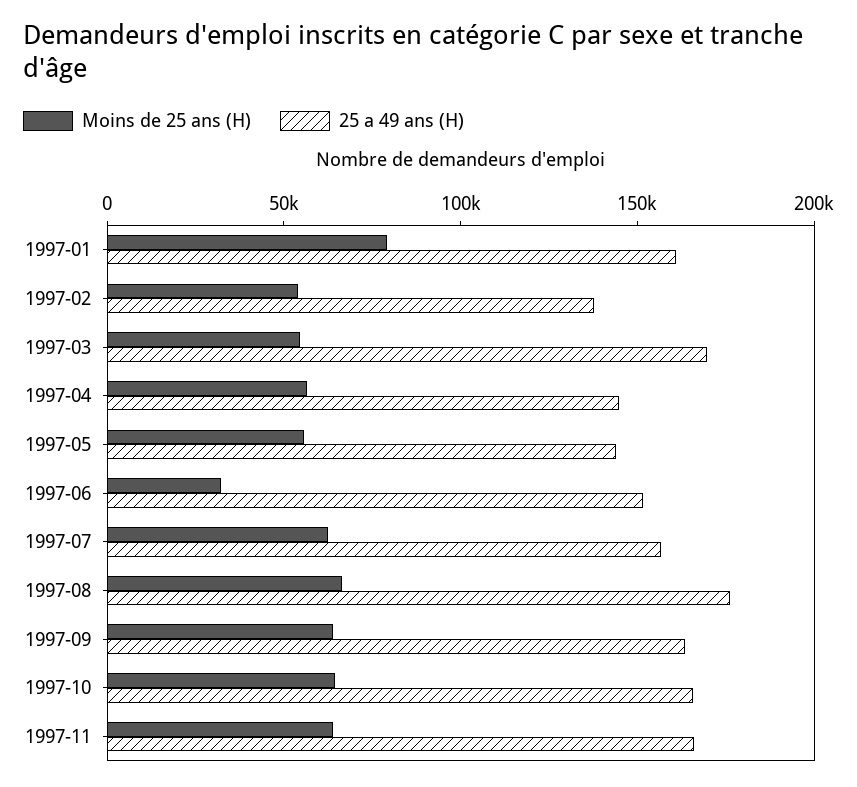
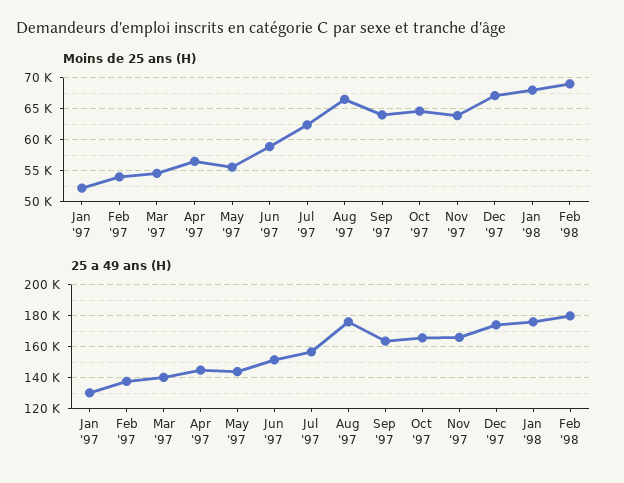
Moins de 25 ans (H), 1997-01: 80000 -> 52000
25 a 49 ans (H), 1997-01: 160000 -> 130000
25 a 49 ans (H), 1997-03: 170000 -> 140000
Moins de 25 ans (H), 1997-06: 30000 -> 59000
Moins de 25 ans (H), Dec '97: none -> 67000
Moins de 25 ans (H), Jan '98: none -> 68000
Moins de 25 ans (H), Feb '98: none -> 69000
25 a 49 ans (H), Dec '97: none -> 175000
25 a 49 ans (H), Jan '98: none -> 175000
25 a 49 ans (H), Feb '98: none -> 180000

